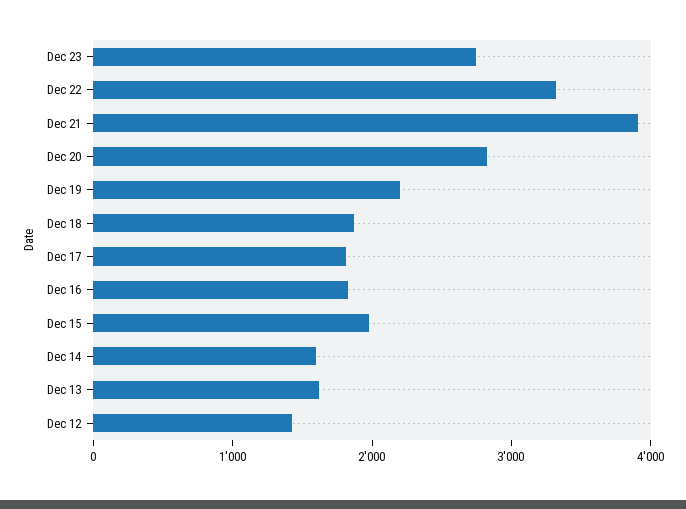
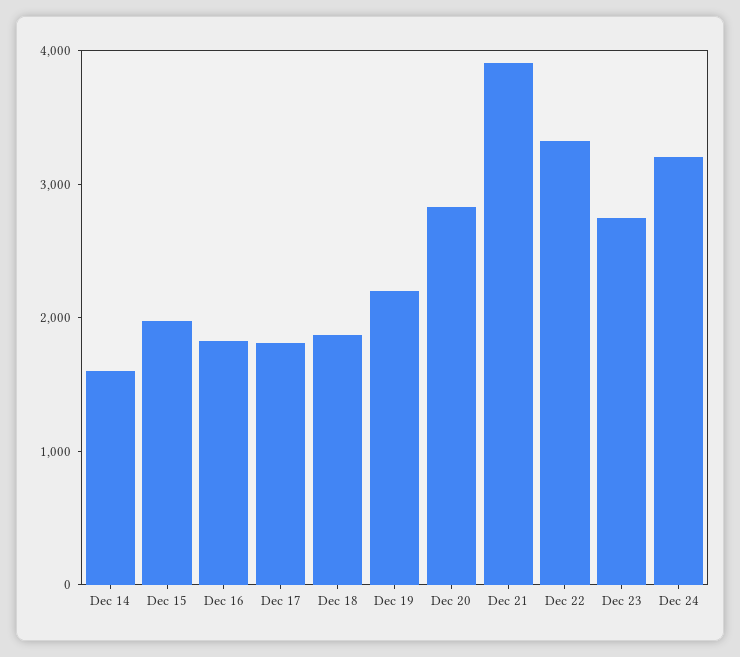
Dec 13: 1600 -> none
Dec 12: 1400 -> none
Dec 24: none -> 3200

